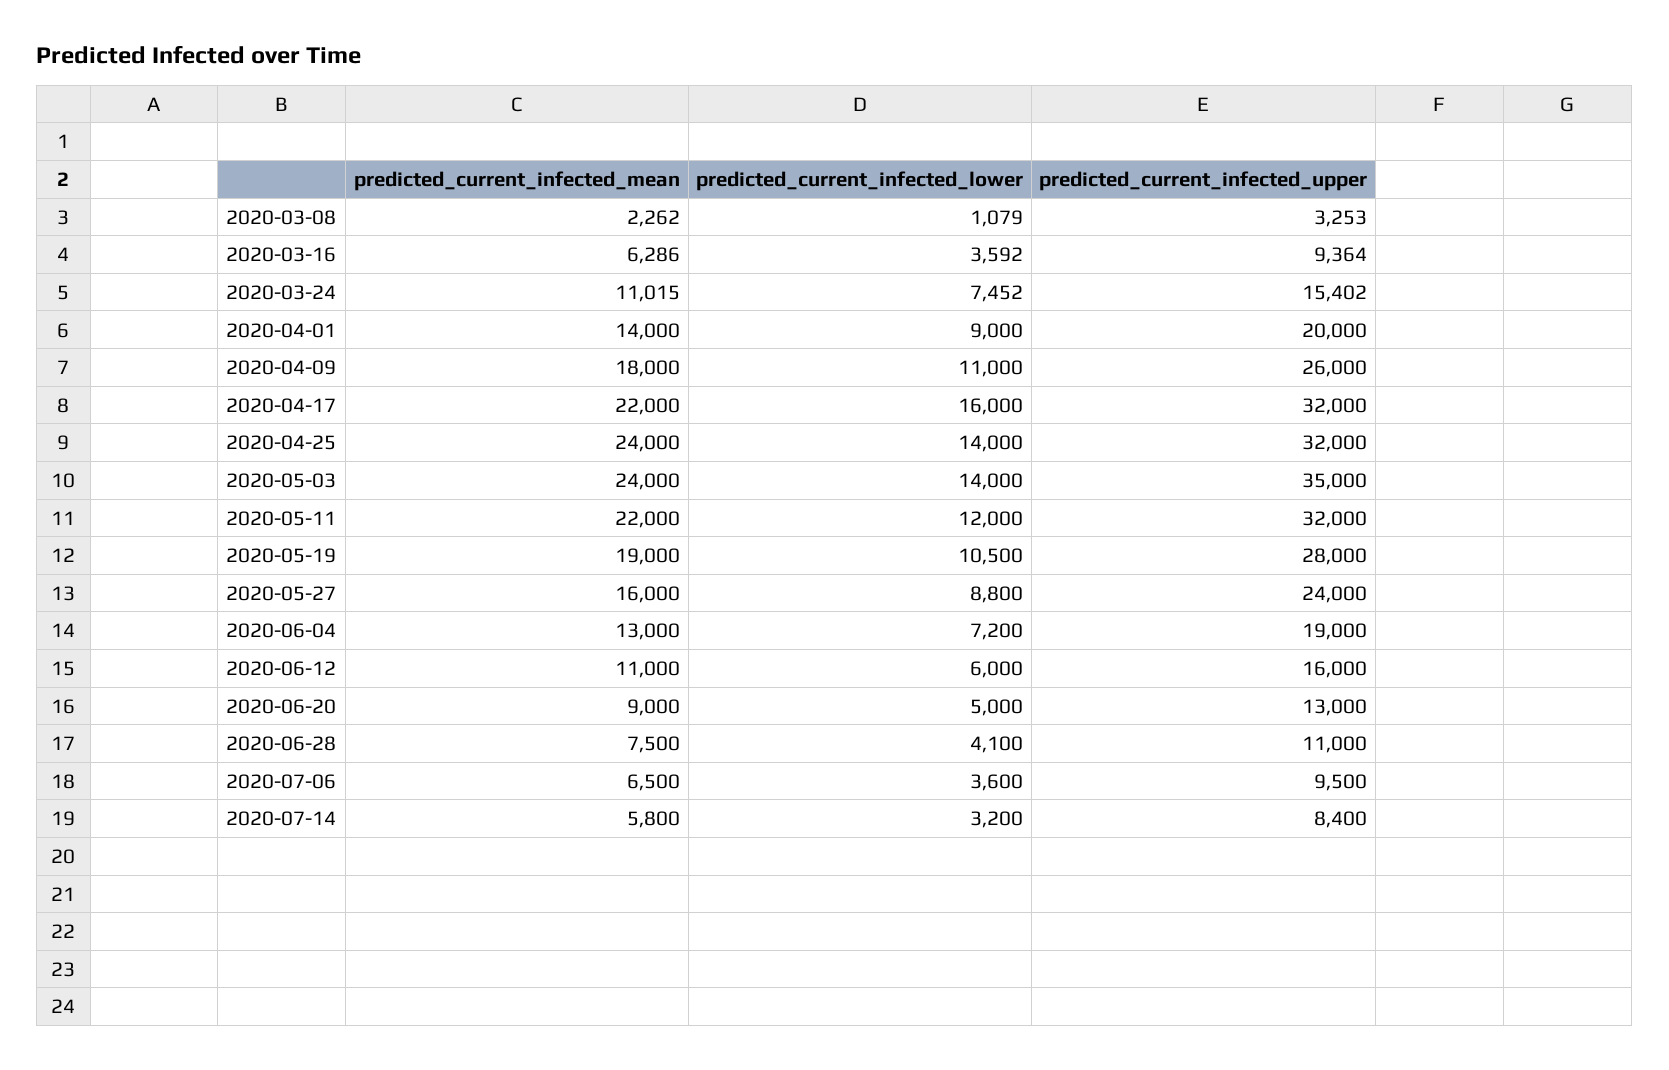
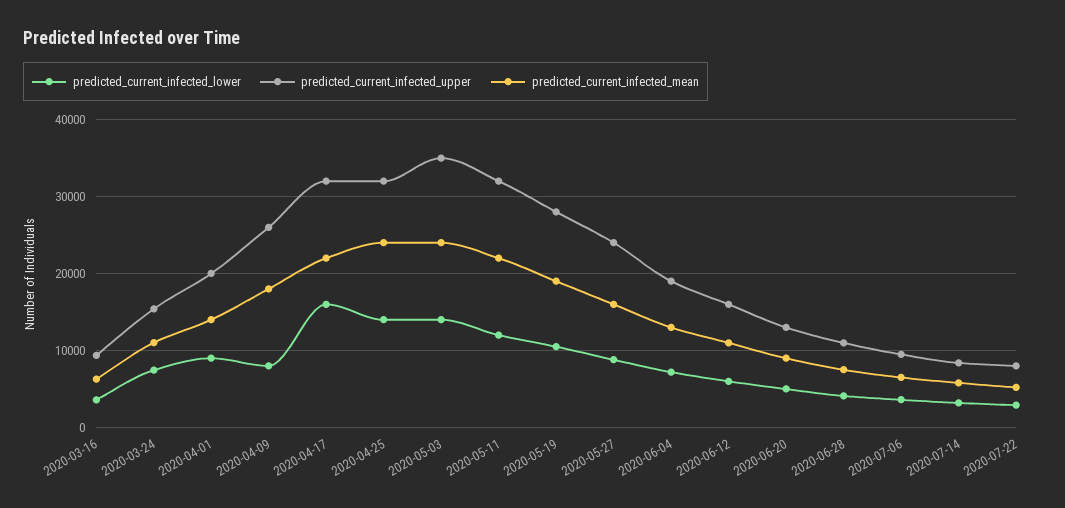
predicted_current_infected_mean, 2020-03-08: 2262 -> none
predicted_current_infected_lower, 2020-03-08: 1079 -> none
predicted_current_infected_upper, 2020-03-08: 3253 -> none
predicted_current_infected_lower, 2020-04-09: 11000 -> 8000
predicted_current_infected_lower, 2020-07-22: none -> 3000
predicted_current_infected_upper, 2020-07-22: none -> 8000
predicted_current_infected_mean, 2020-07-22: none -> 5000

